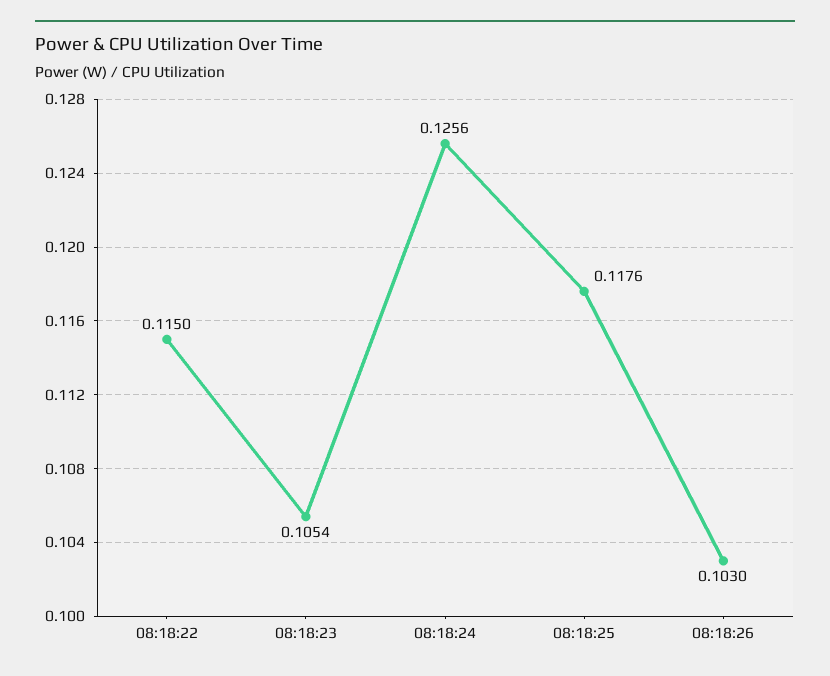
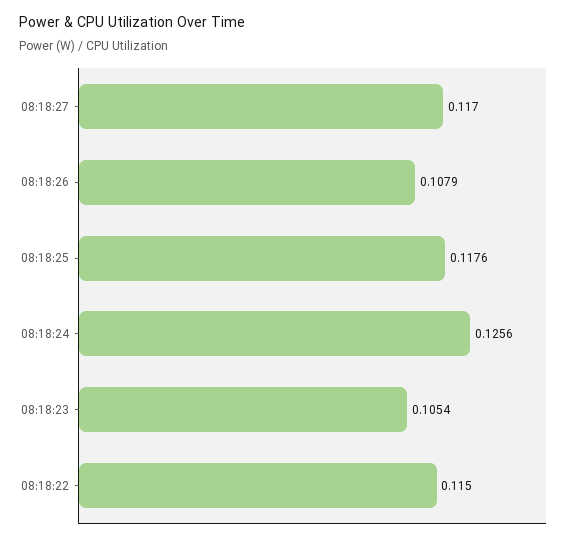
08:18:26: 0.103 -> 0.1079
08:18:27: none -> 0.117

